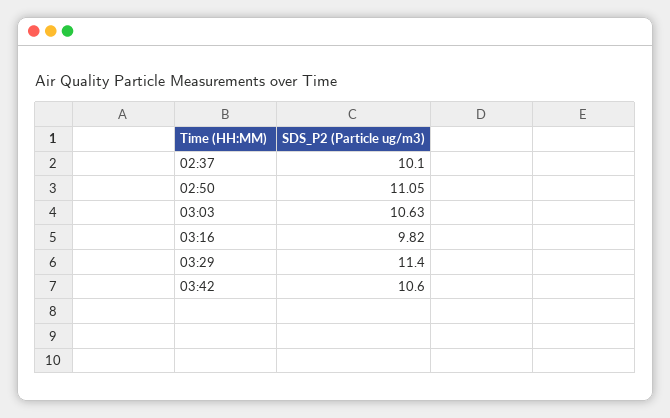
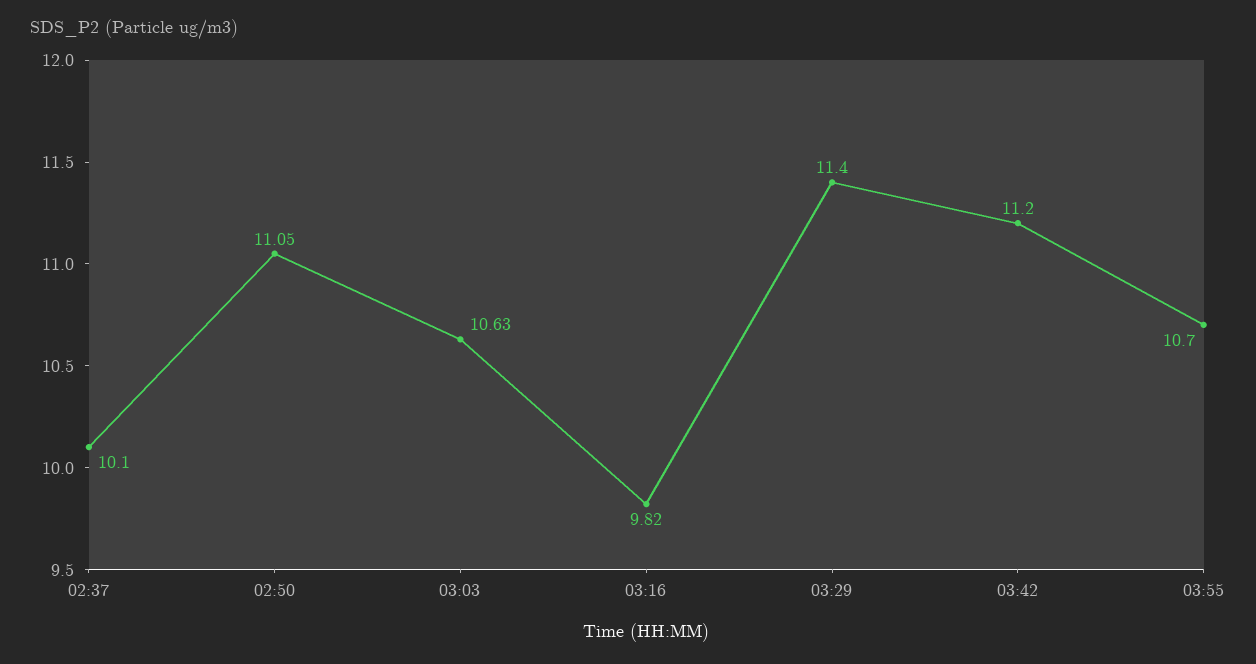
03:42: 10.6 -> 11.2
03:55: none -> 10.7

